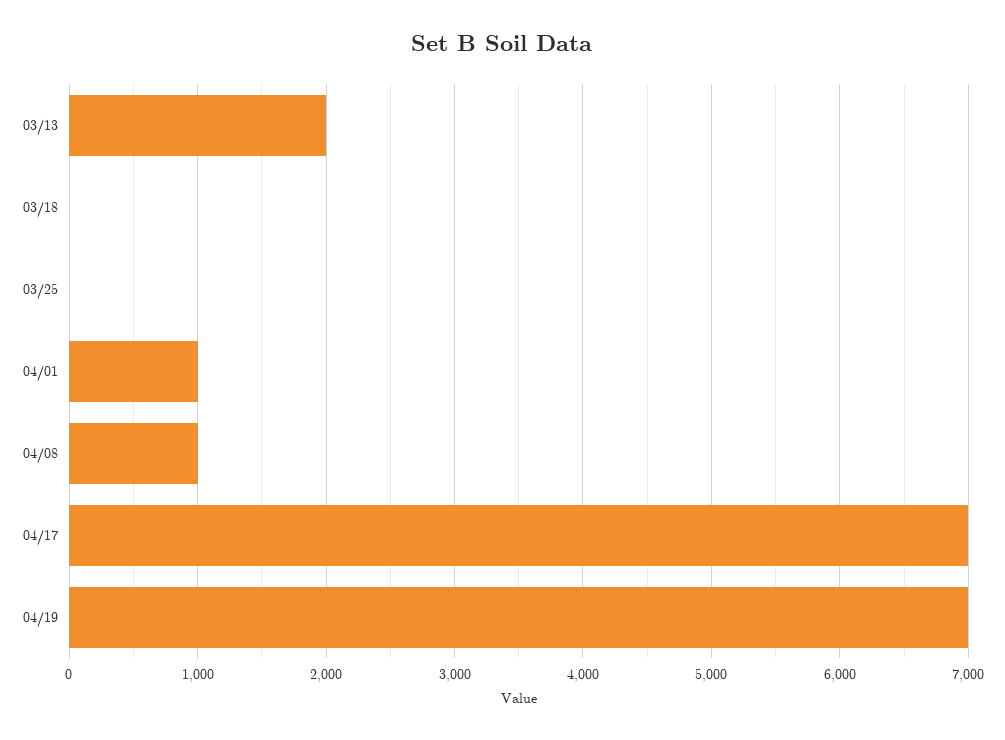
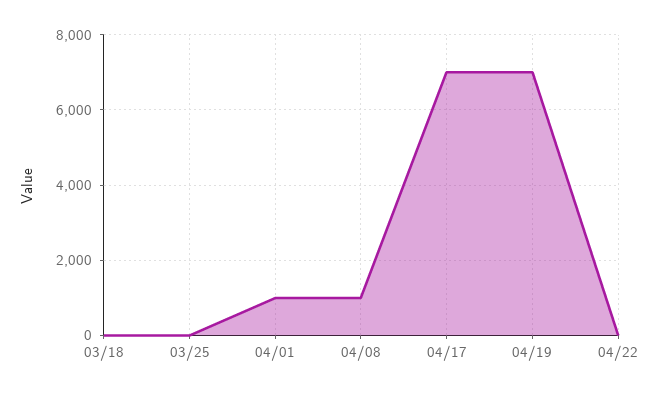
03/13: 2000 -> none
04/22: none -> 0

